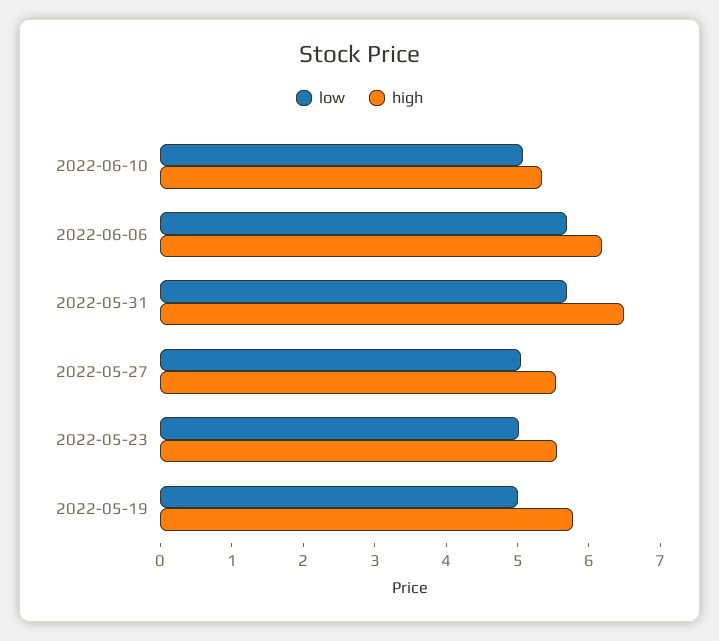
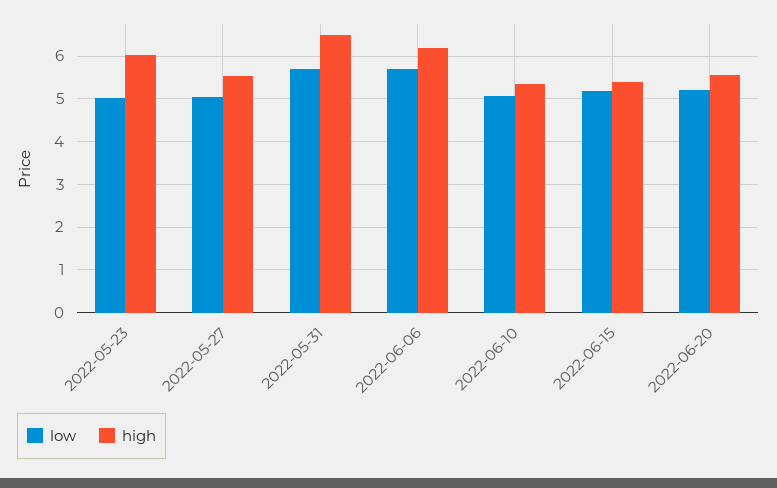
high, 2022-05-23: 5.6 -> 6
low, 2022-05-19: 5 -> none
high, 2022-05-19: 5.8 -> none
low, 2022-06-15: none -> 5.2
high, 2022-06-15: none -> 5.4
low, 2022-06-20: none -> 5.2
high, 2022-06-20: none -> 5.6

